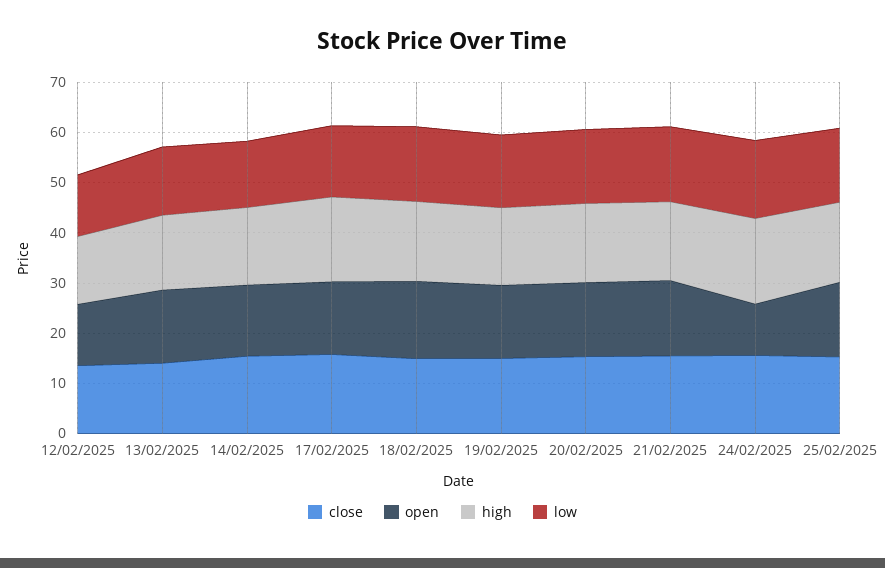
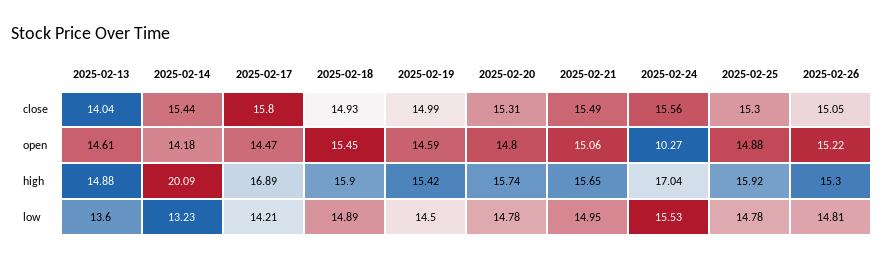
close, 12/02/2025: 14 -> none
open, 12/02/2025: 12 -> none
high, 12/02/2025: 14 -> none
low, 12/02/2025: 12 -> none
high, 14/02/2025: 16 -> 20.09
close, 2025-02-26: none -> 15.05
open, 2025-02-26: none -> 15.22
high, 2025-02-26: none -> 15.3
low, 2025-02-26: none -> 14.81

